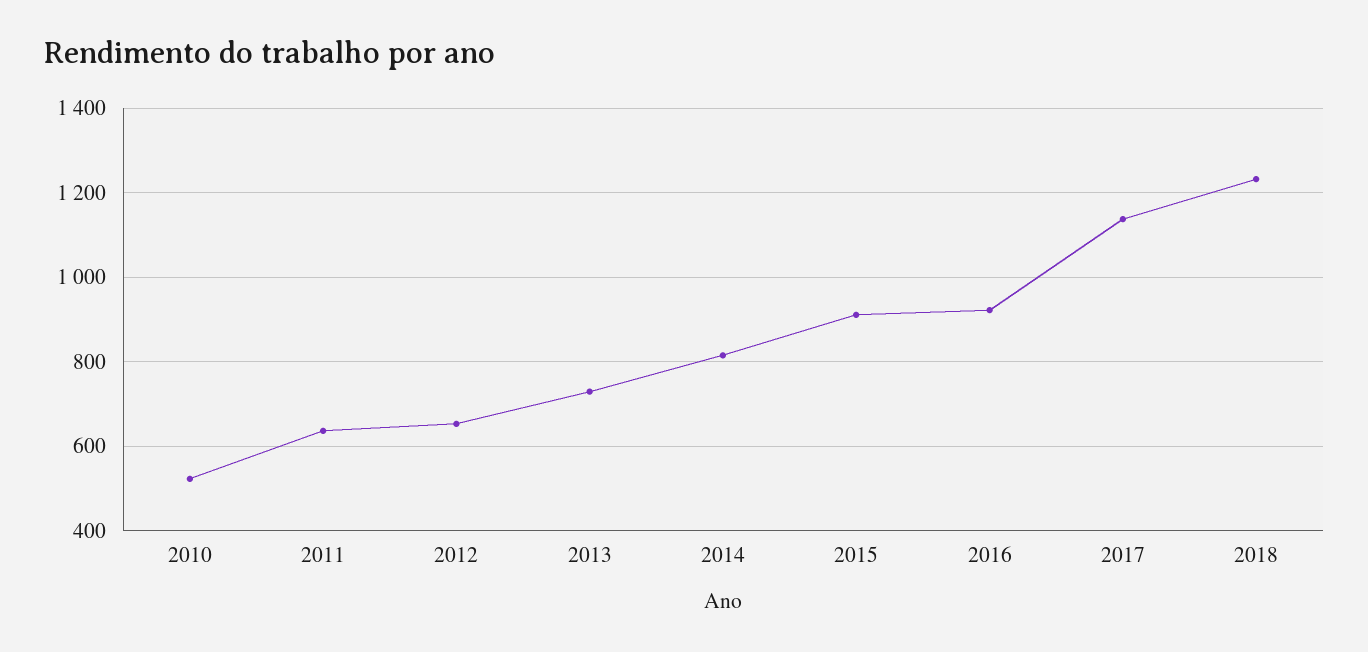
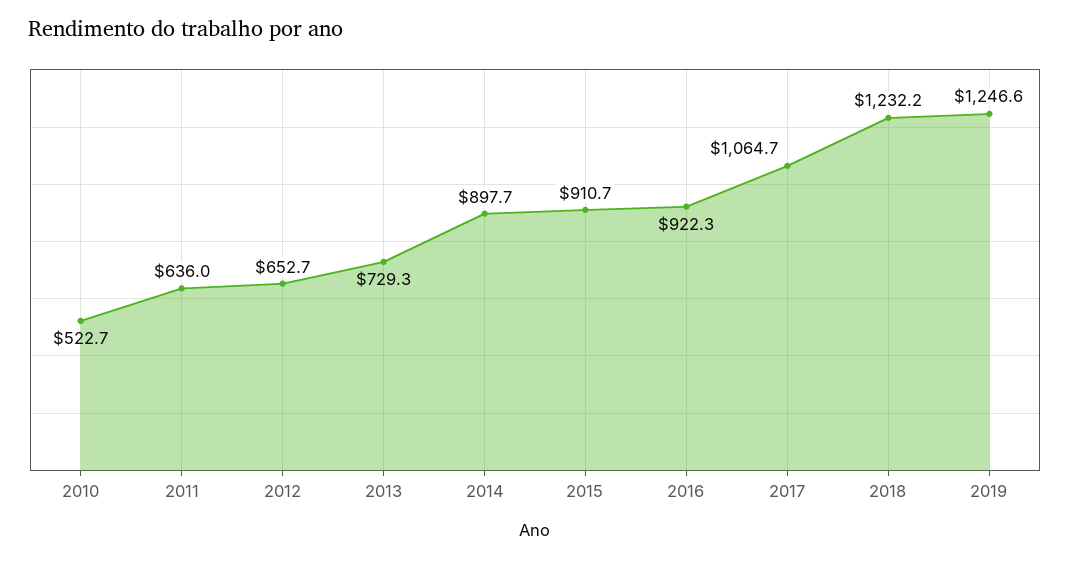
2014: 820 -> 897.7
2017: 1140 -> 1064.7
2019: none -> 1246.6

